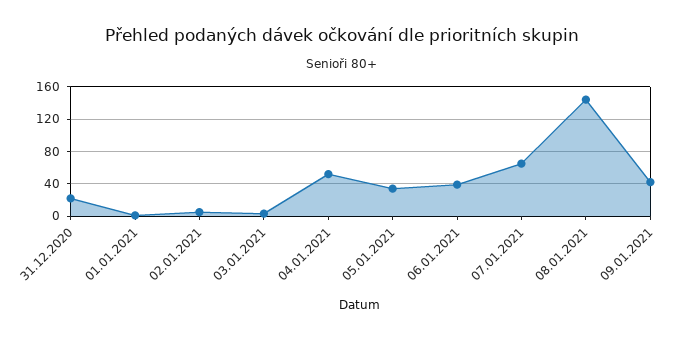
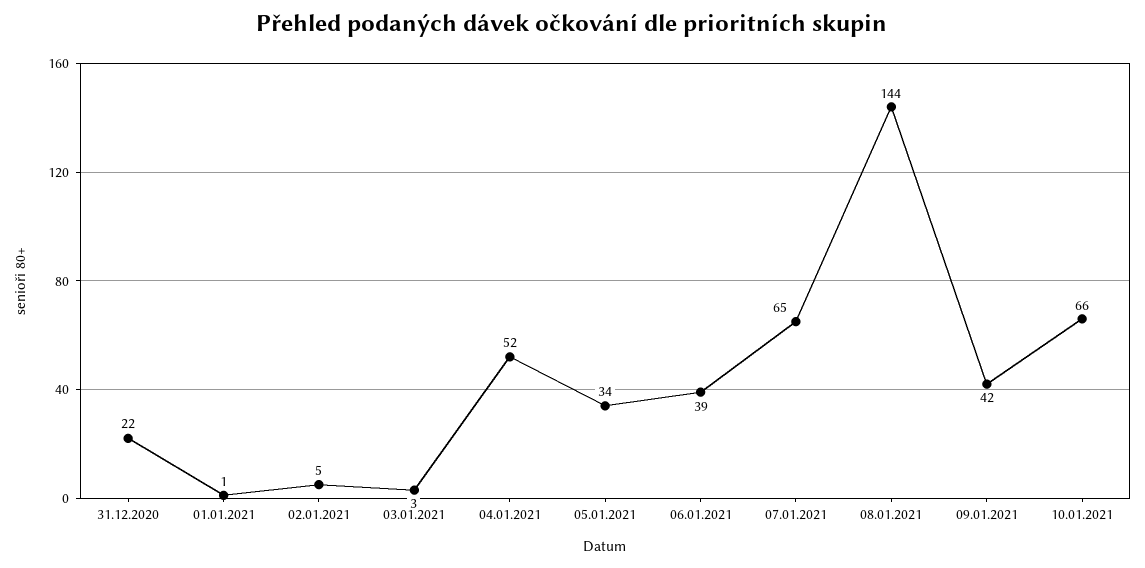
10.01.2021: none -> 66

